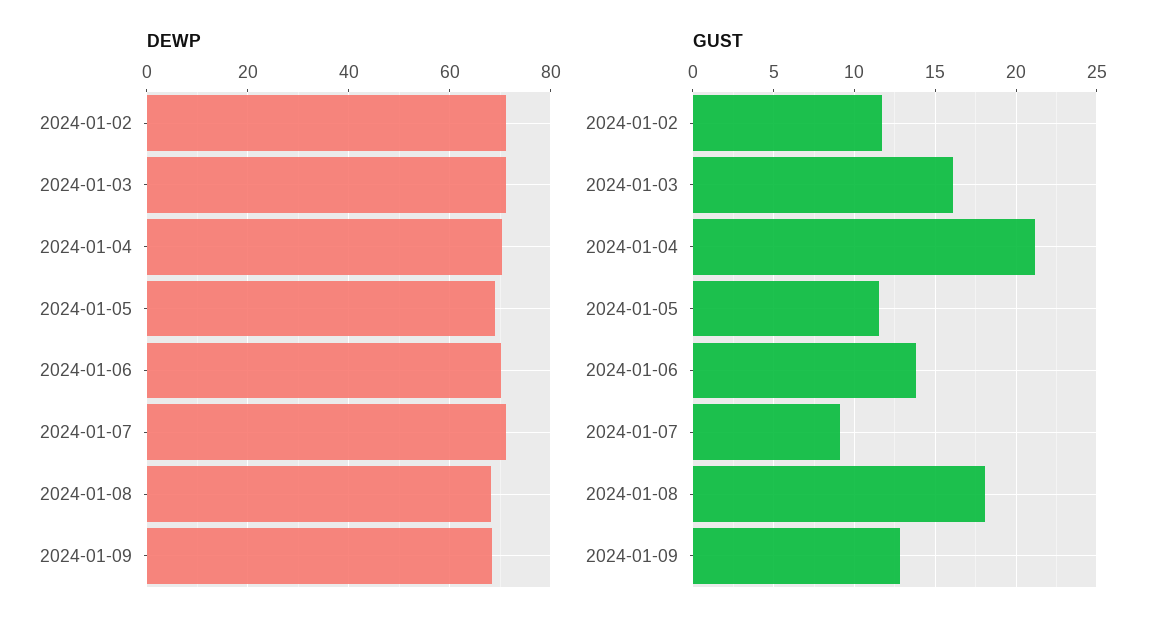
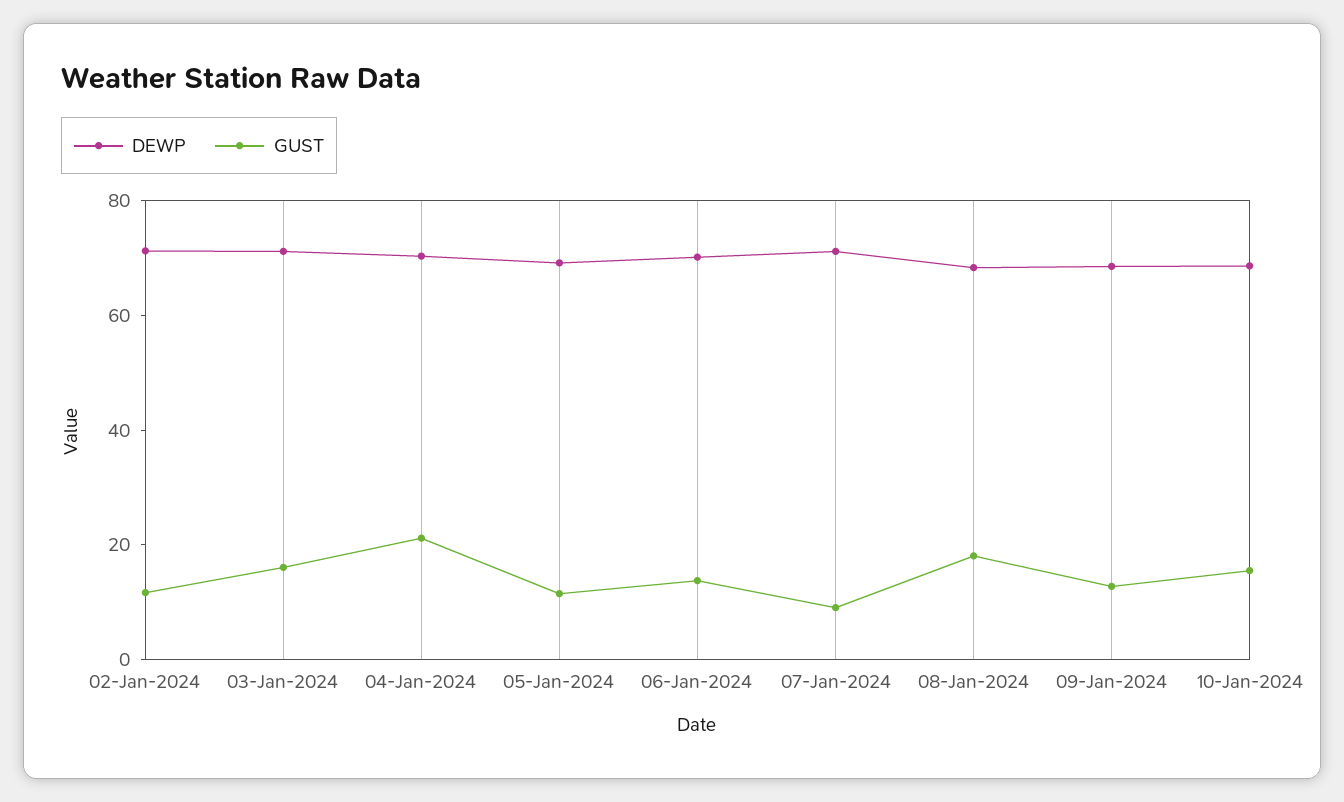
DEWP, 10-Jan-2024: none -> 70
GUST, 10-Jan-2024: none -> 15

